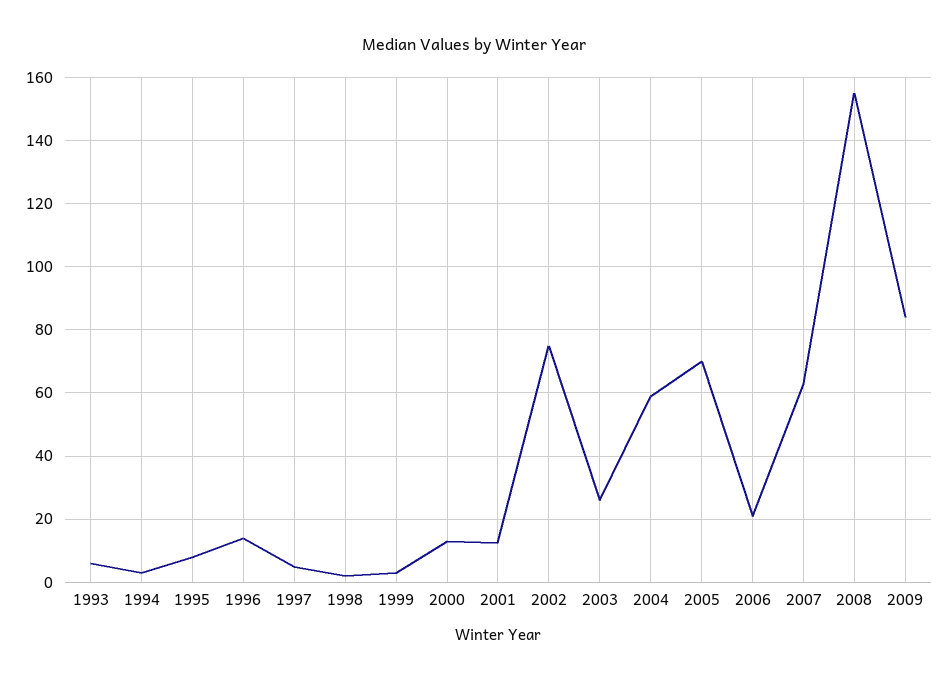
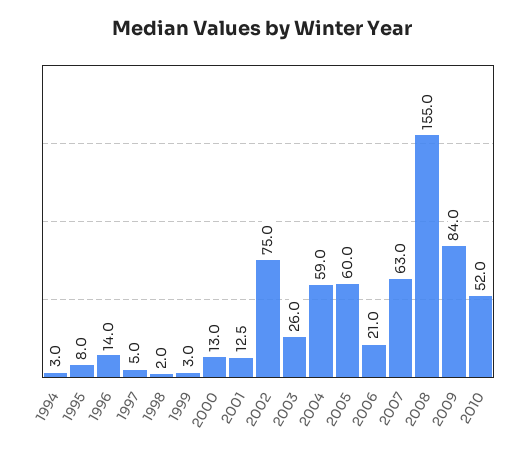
1993: 6 -> none
2005: 70 -> 60
2010: none -> 52

